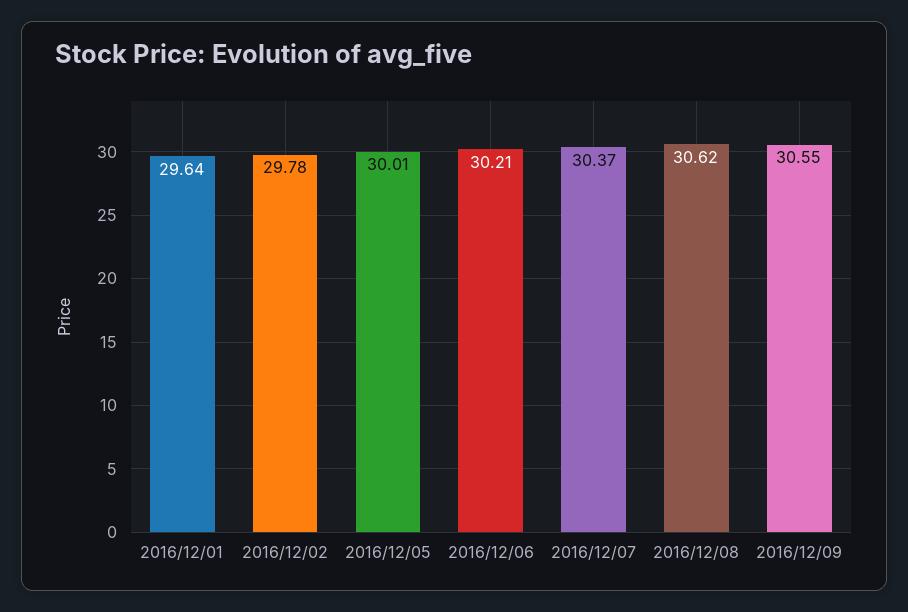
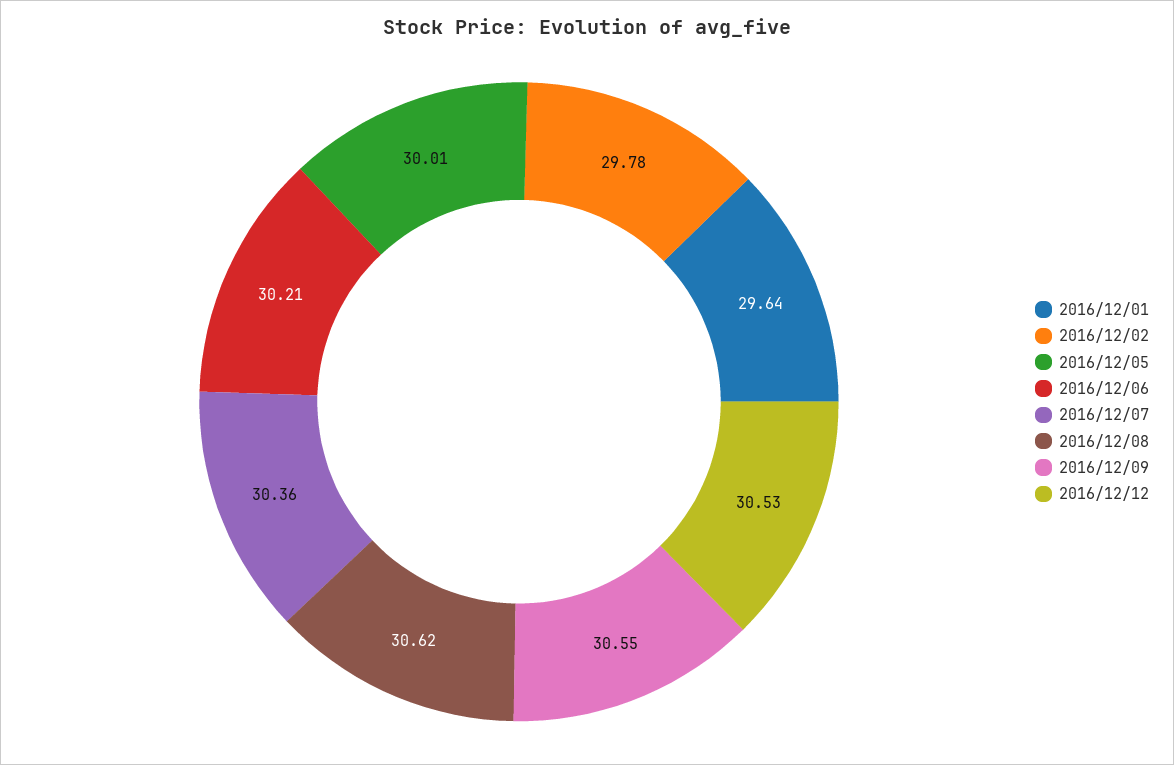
2016/12/07: 30.37 -> 30.36
2016/12/12: none -> 30.53

